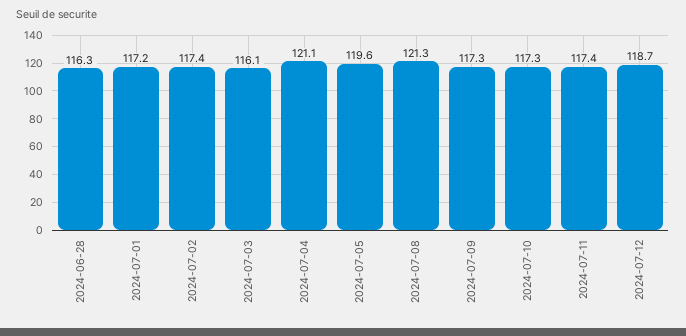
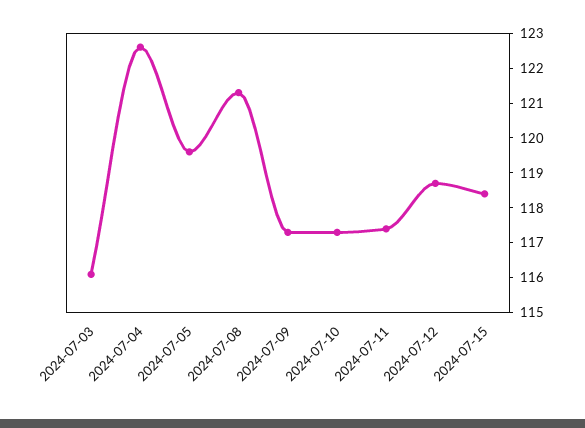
2024-06-28: 116.3 -> none
2024-07-01: 117.2 -> none
2024-07-02: 117.4 -> none
2024-07-04: 121.1 -> 122.5
2024-07-15: none -> 118.5

